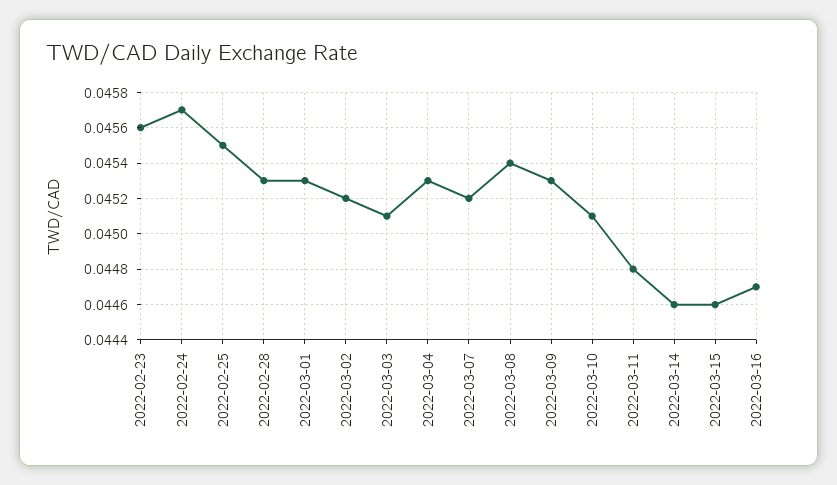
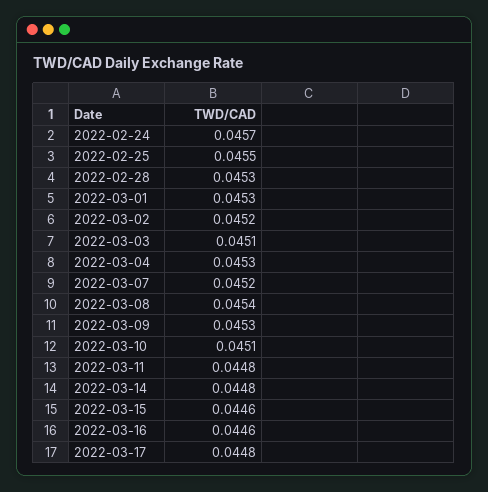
2022-02-23: 0.0456 -> none
2022-03-14: 0.0446 -> 0.0448
2022-03-16: 0.0447 -> 0.0446
2022-03-17: none -> 0.0448

